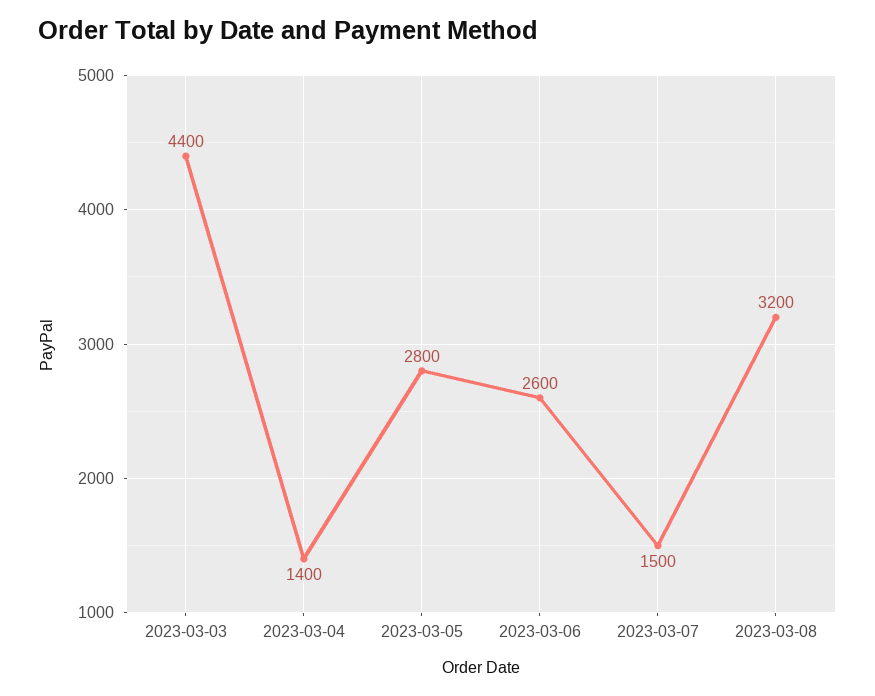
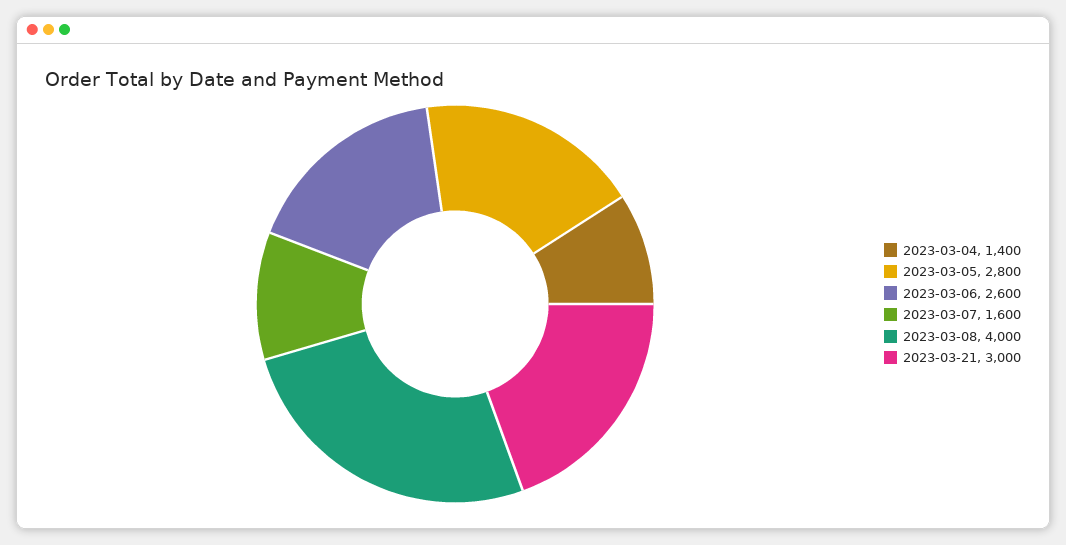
2023-03-03: 4400 -> none
2023-03-07: 1500 -> 1600
2023-03-08: 3200 -> 4000
2023-03-21: none -> 3000

